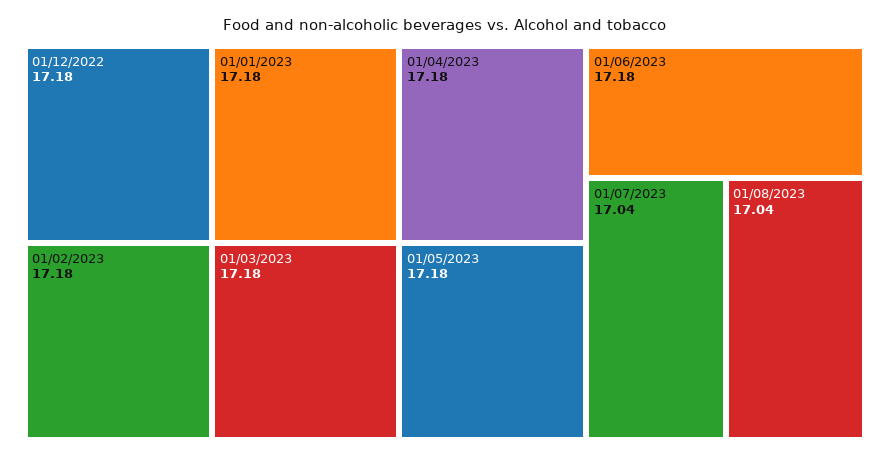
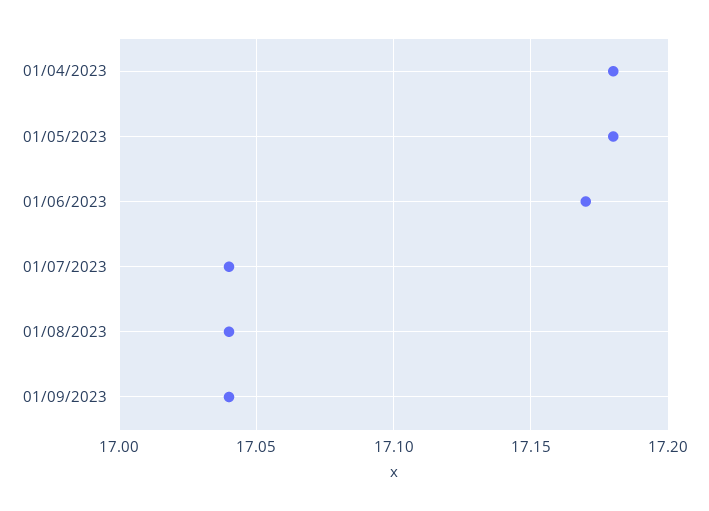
01/12/2022: 17.18 -> none
01/01/2023: 17.18 -> none
01/02/2023: 17.18 -> none
01/03/2023: 17.18 -> none
01/06/2023: 17.18 -> 17.17
01/09/2023: none -> 17.04

